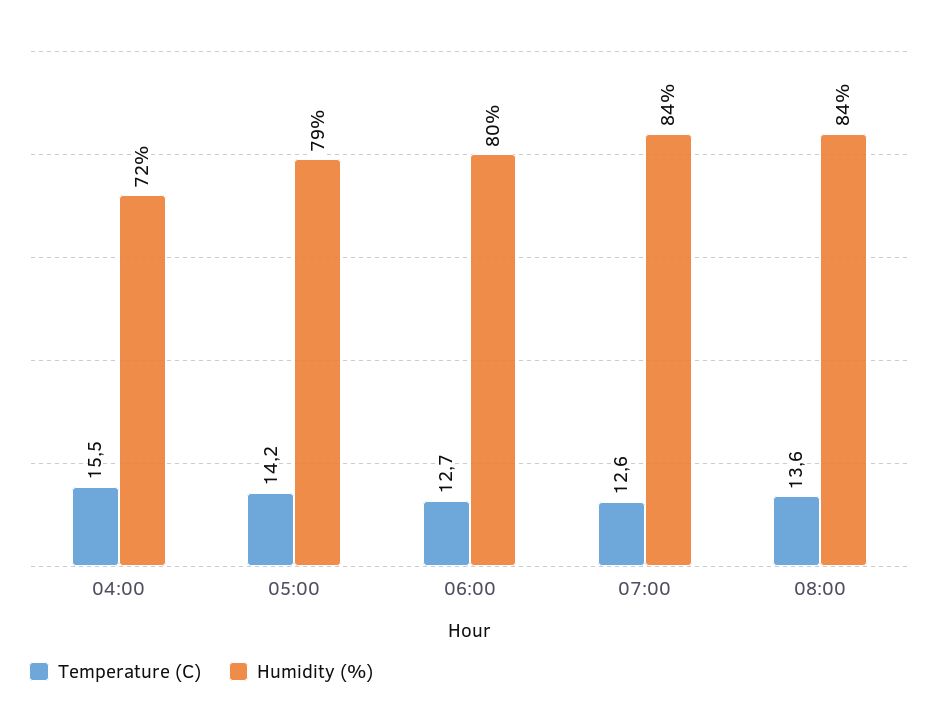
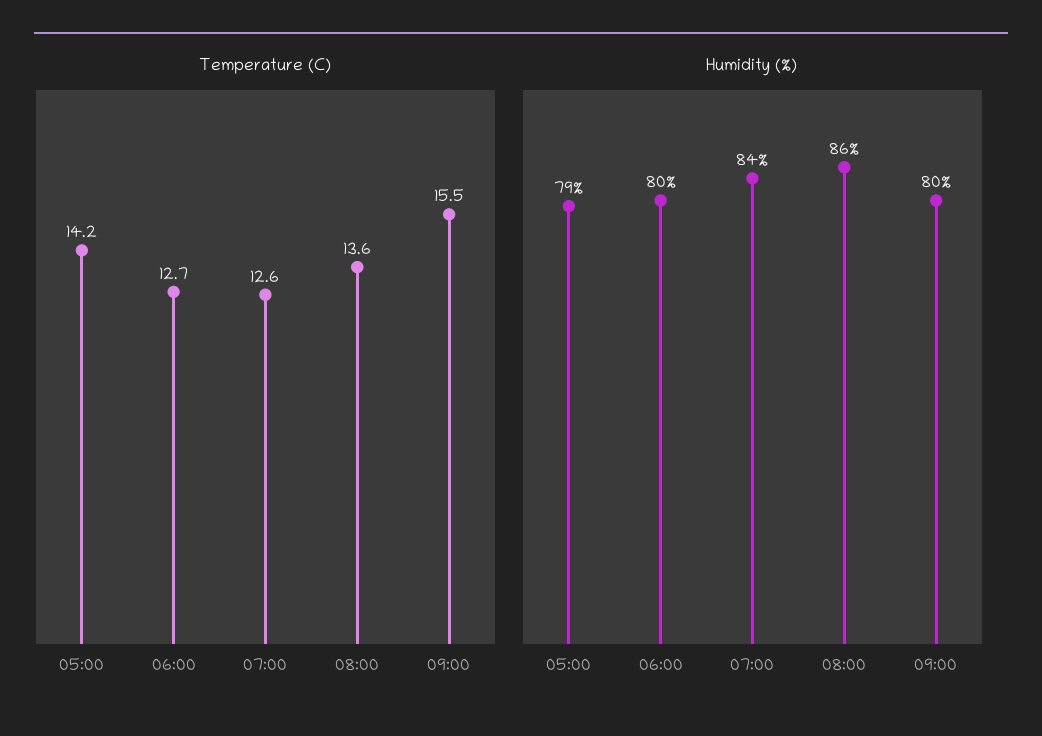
Temperature (C), 04:00: 15.5 -> none
Humidity (%), 04:00: 72 -> none
Humidity (%), 08:00: 84 -> 86
Temperature (C), 09:00: none -> 15.5
Humidity (%), 09:00: none -> 80

